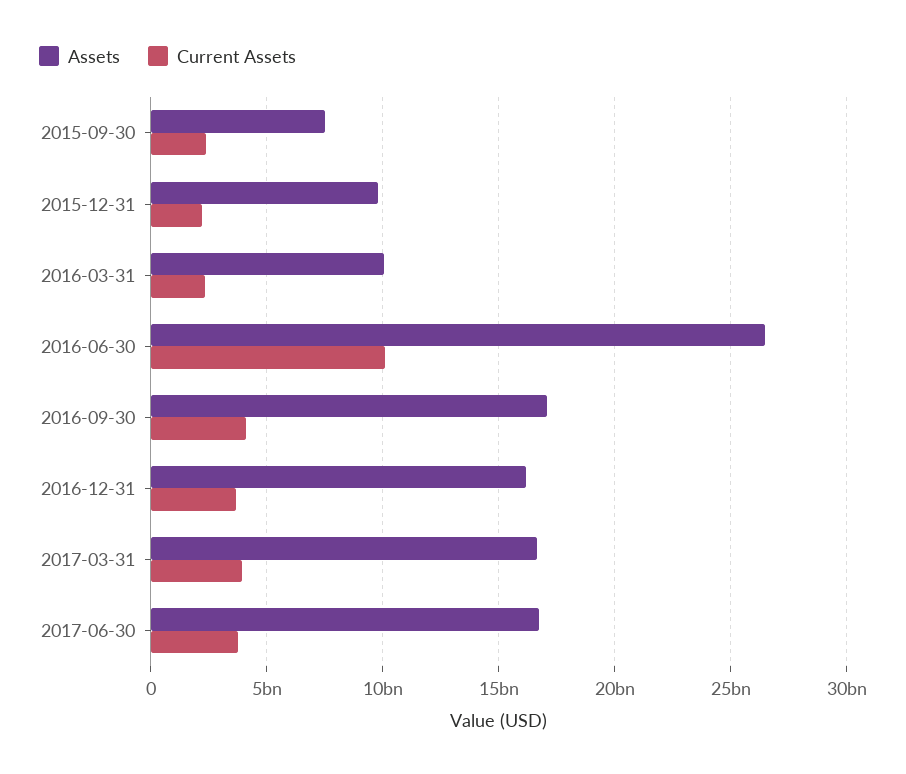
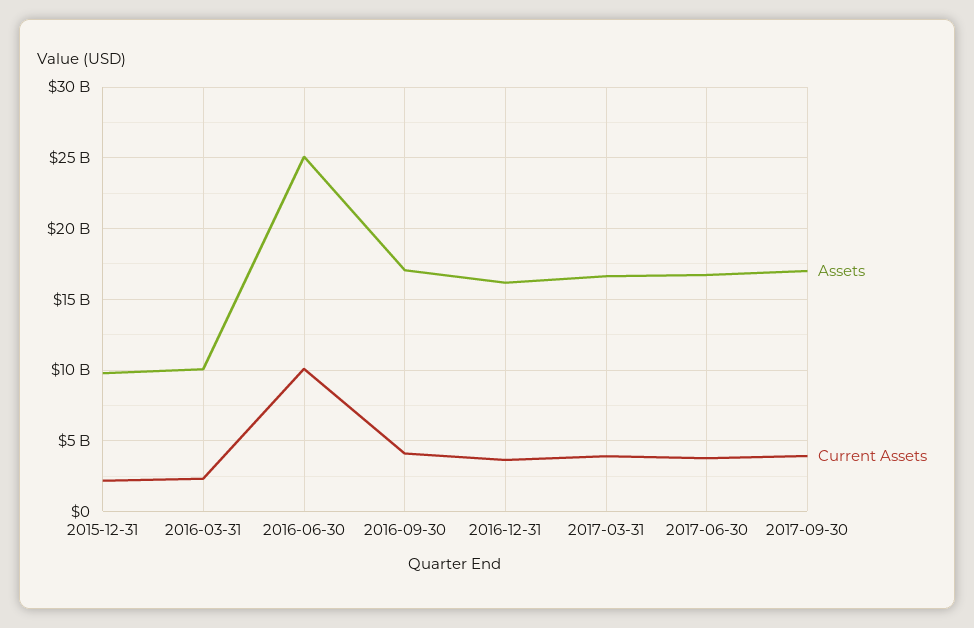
Assets, 2015-09-30: 7500000000 -> none
Current Assets, 2015-09-30: 2500000000 -> none
Assets, 2016-06-30: 26500000000 -> 25000000000
Assets, 2017-09-30: none -> 17000000000
Current Assets, 2017-09-30: none -> 4000000000

